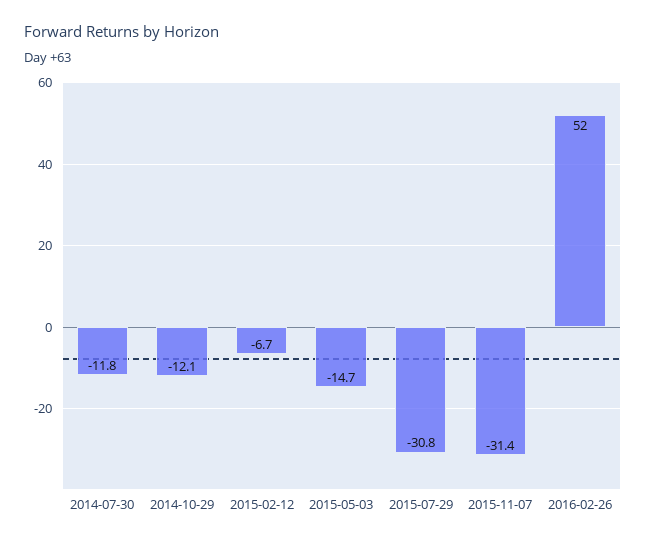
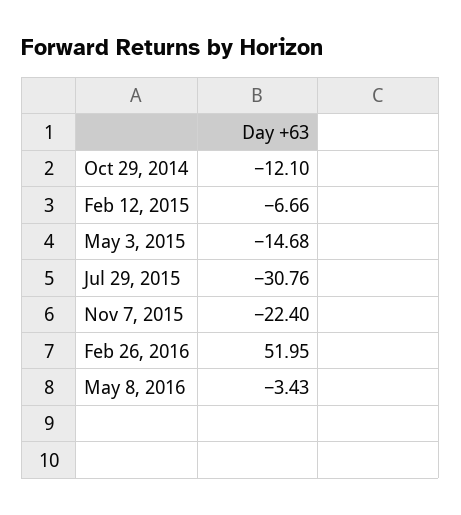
2014-07-30: -11.8 -> none
2015-11-07: -31.4 -> -22.4
May 8, 2016: none -> -3.43

